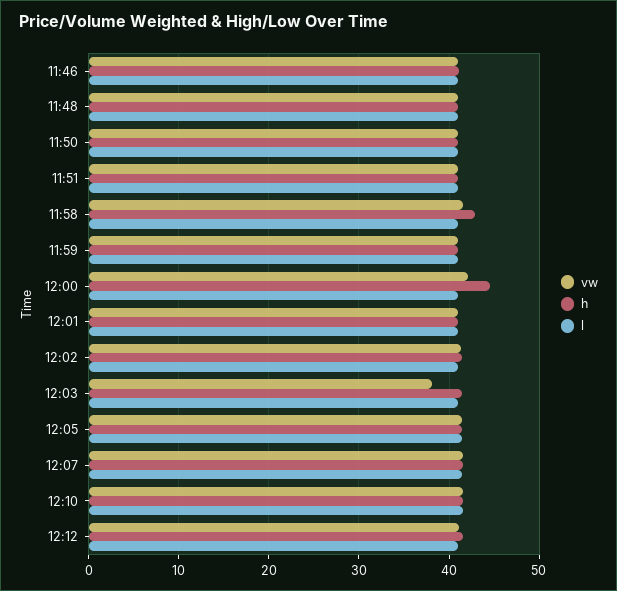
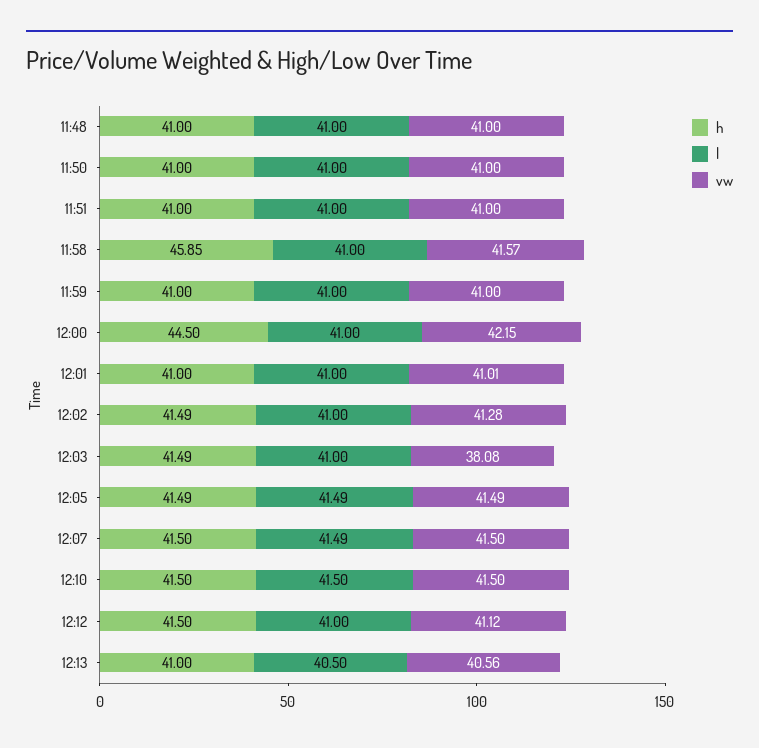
vw, 11:46: 41 -> none
h, 11:46: 41 -> none
l, 11:46: 41 -> none
h, 11:58: 43 -> 45.85
h, 12:13: none -> 41
l, 12:13: none -> 40.5
vw, 12:13: none -> 40.56

